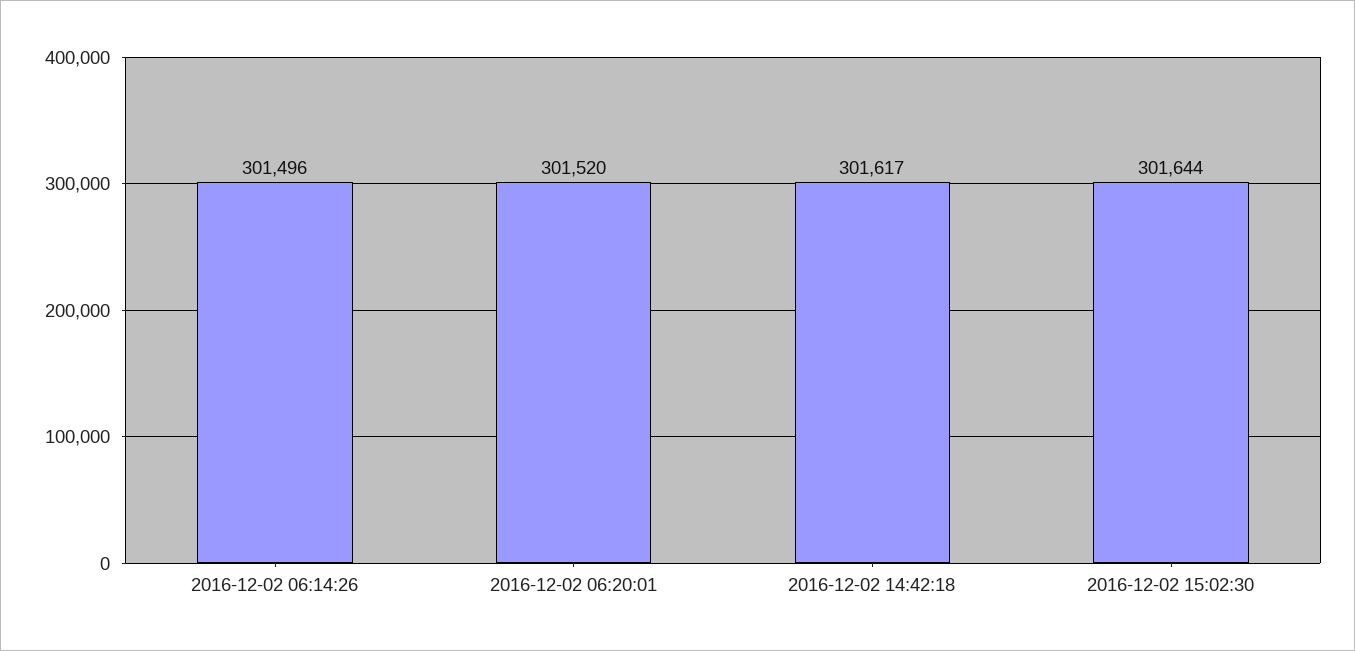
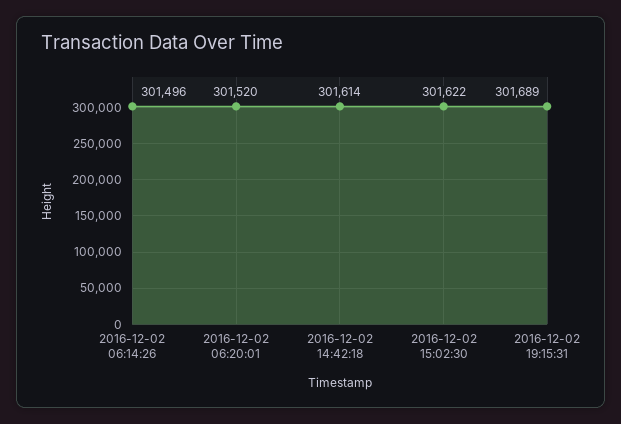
2016-12-02 14:42:18: 301617 -> 301614
2016-12-02 15:02:30: 301644 -> 301622
2016-12-02 19:15:31: none -> 301689

